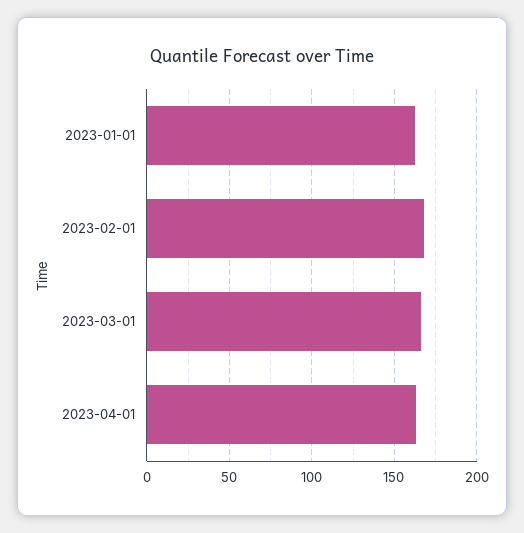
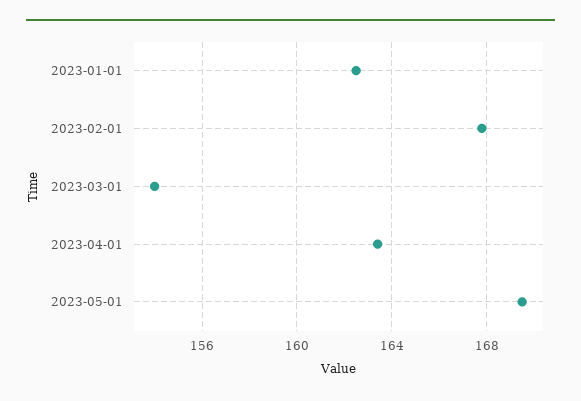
2023-03-01: 165 -> 154
2023-05-01: none -> 169.5

